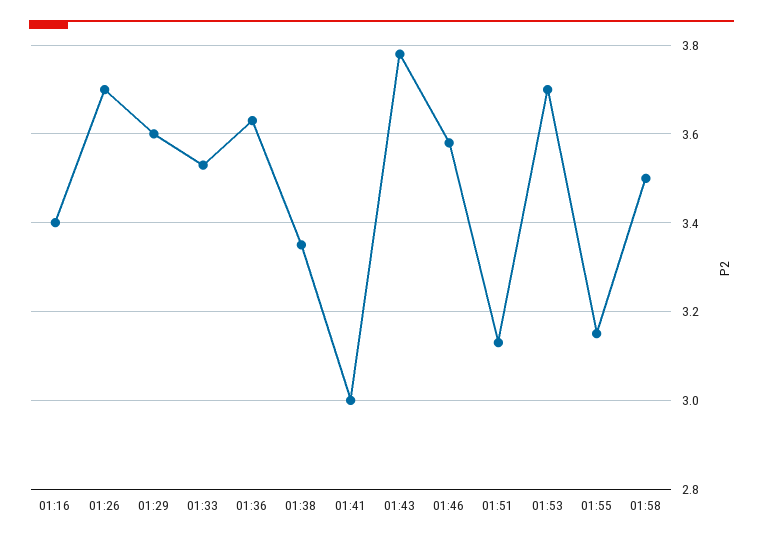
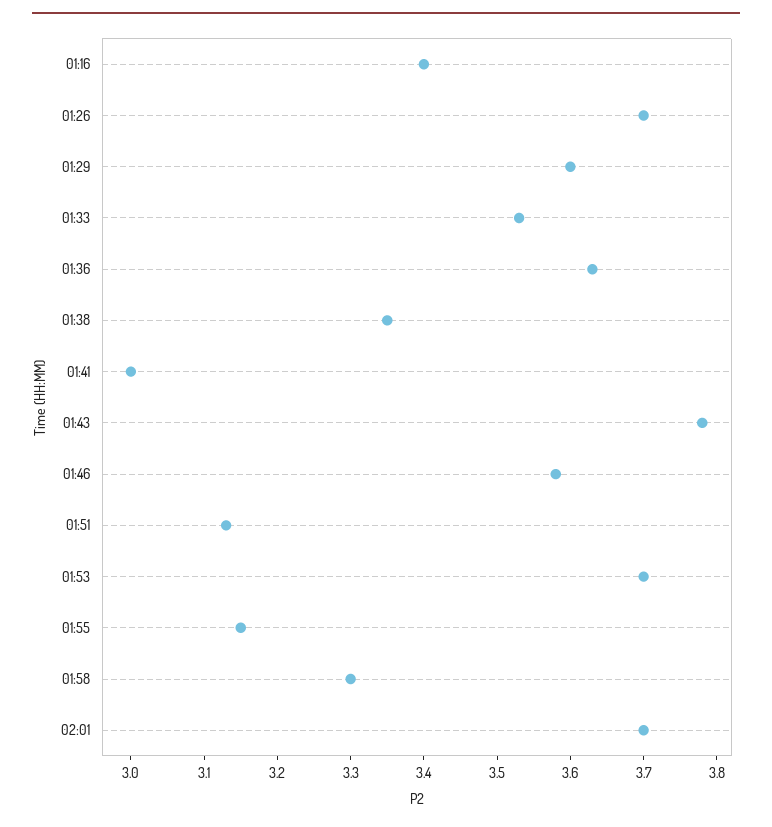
01:58: 3.5 -> 3.3
02:01: none -> 3.7

